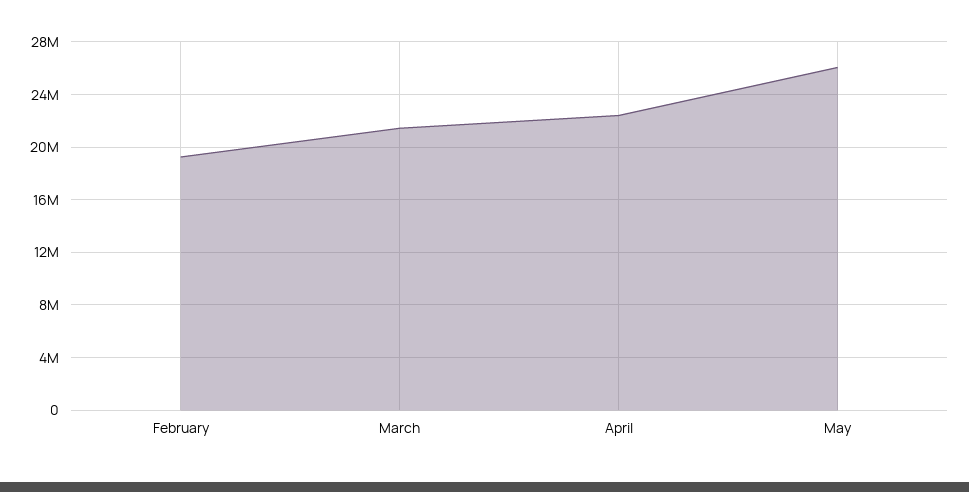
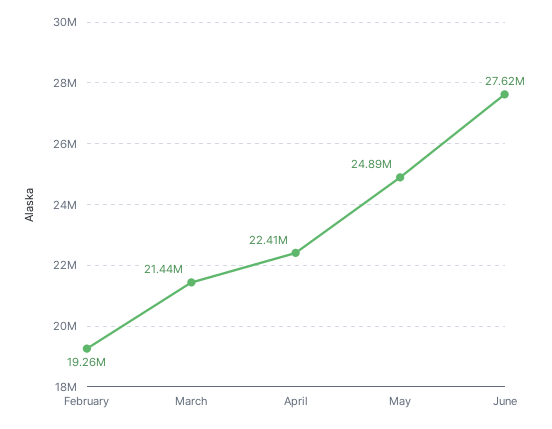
May: 26000000 -> 24890000
June: none -> 27620000

